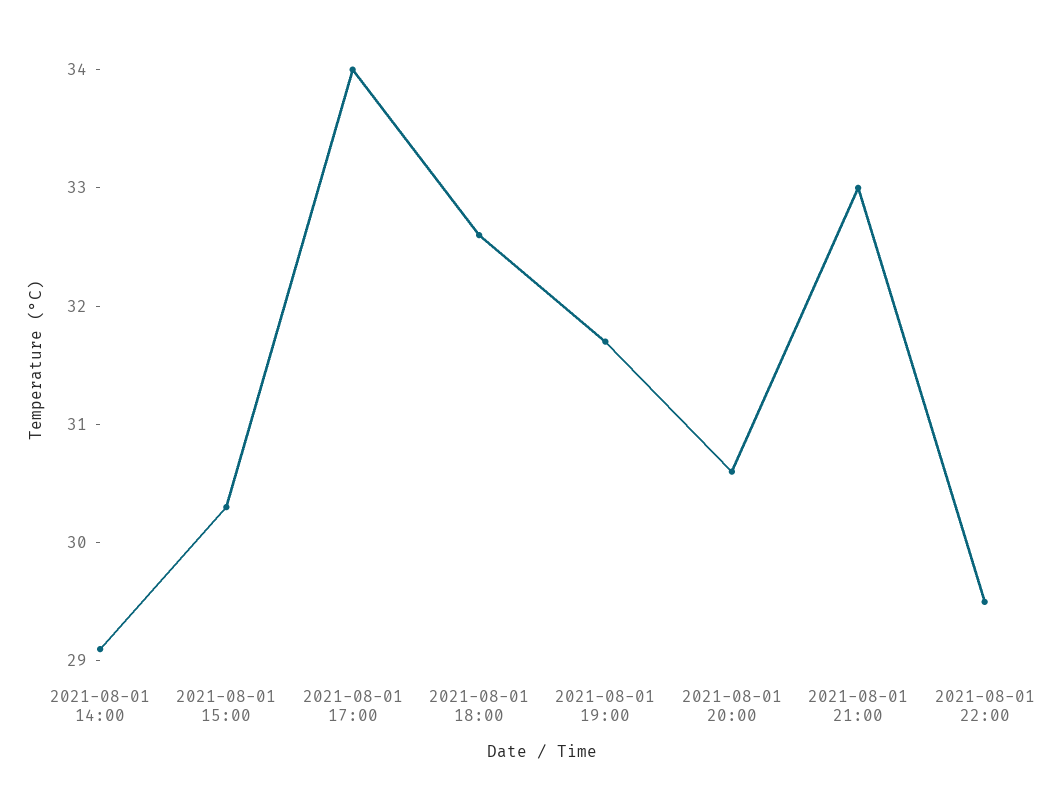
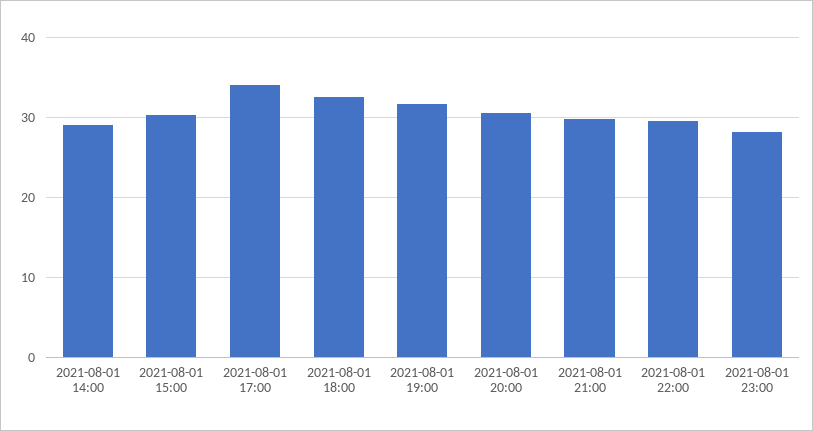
2021-08-01 21:00: 33 -> 30
2021-08-01 23:00: none -> 28

